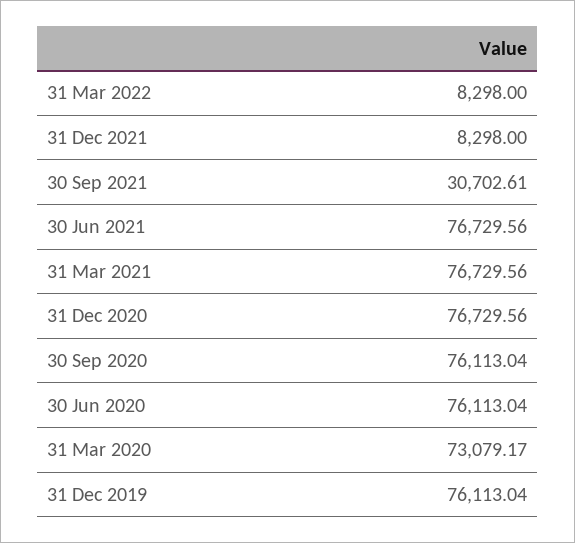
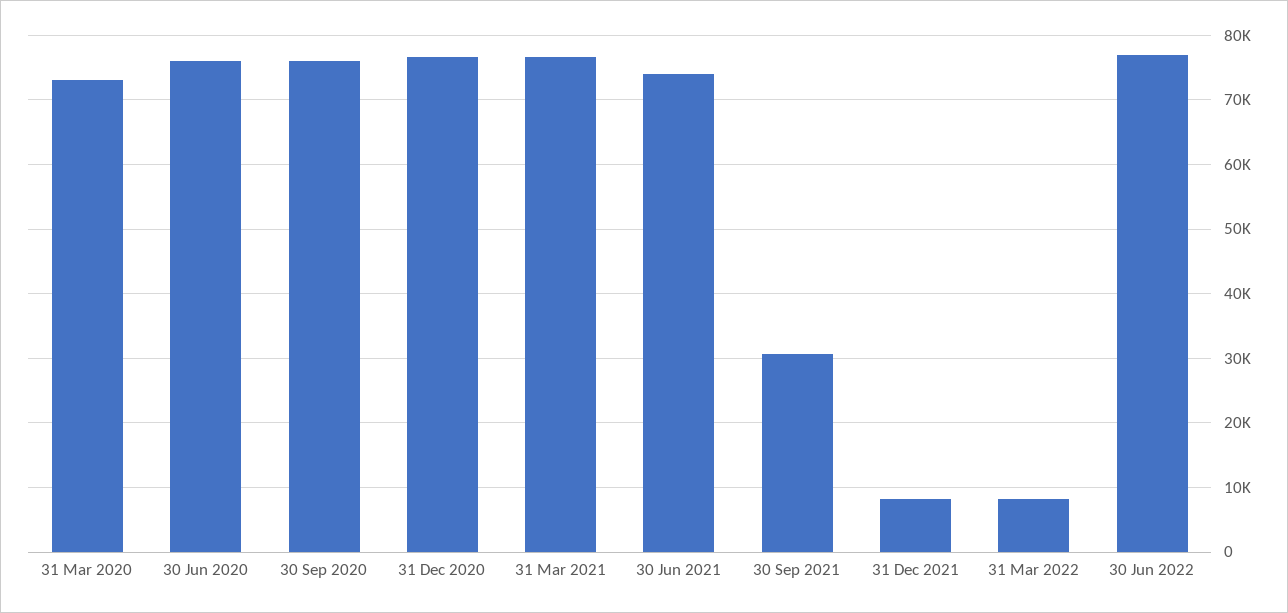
30 Jun 2021: 76729.56 -> 74000
31 Dec 2019: 76113.04 -> none
30 Jun 2022: none -> 77000

